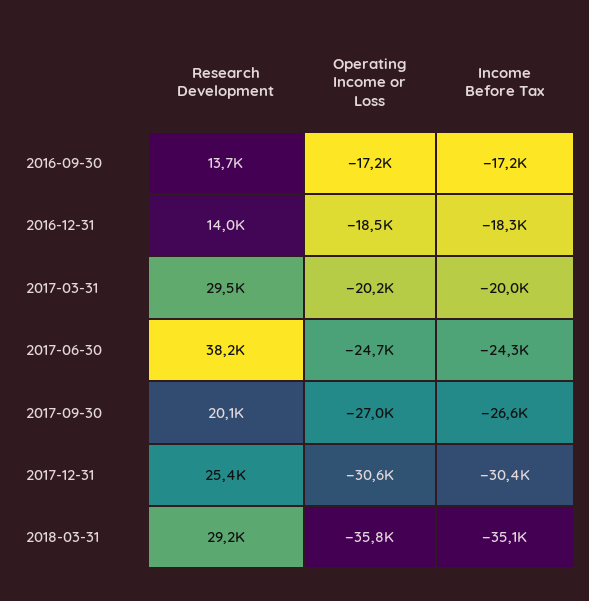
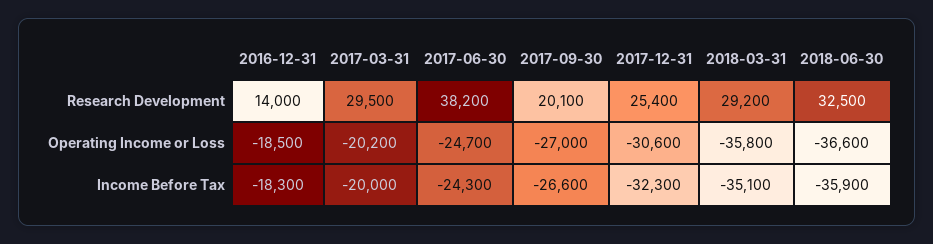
Research Development, 2016-09-30: 13700 -> none
Operating Income or Loss, 2016-09-30: -17200 -> none
Income Before Tax, 2016-09-30: -17200 -> none
Income Before Tax, 2017-12-31: -30400 -> -32300
Research Development, 2018-06-30: none -> 32500
Operating Income or Loss, 2018-06-30: none -> -36600
Income Before Tax, 2018-06-30: none -> -35900

